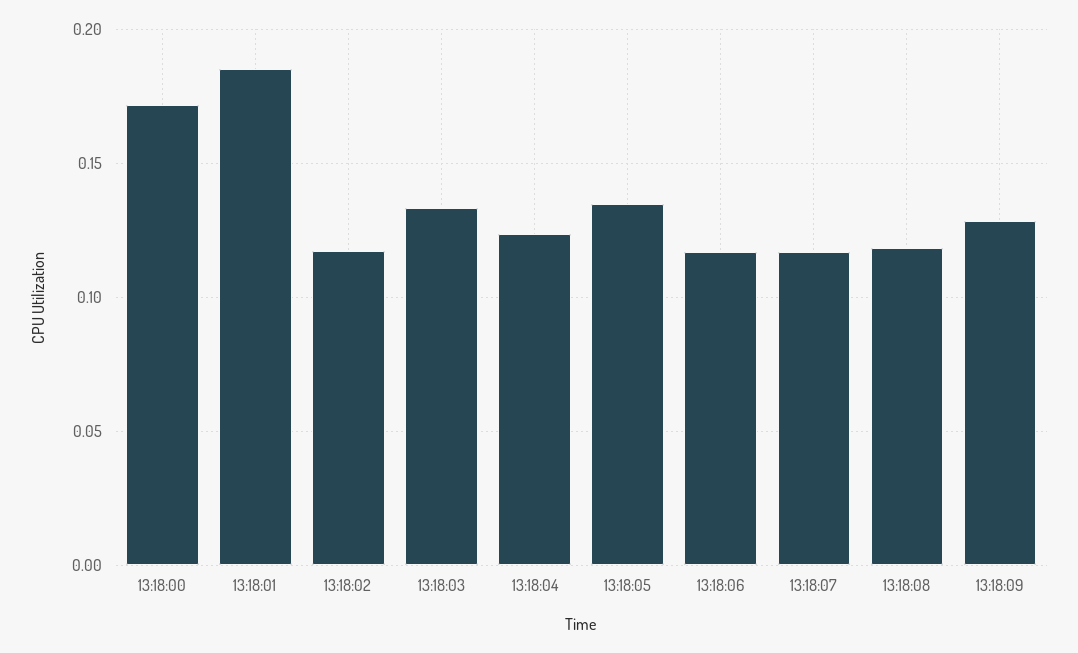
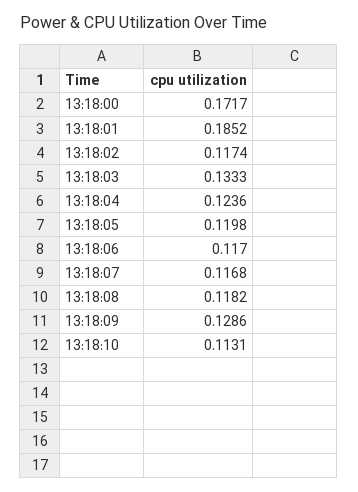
13:18:05: 0.135 -> 0.1198
13:18:10: none -> 0.1131

